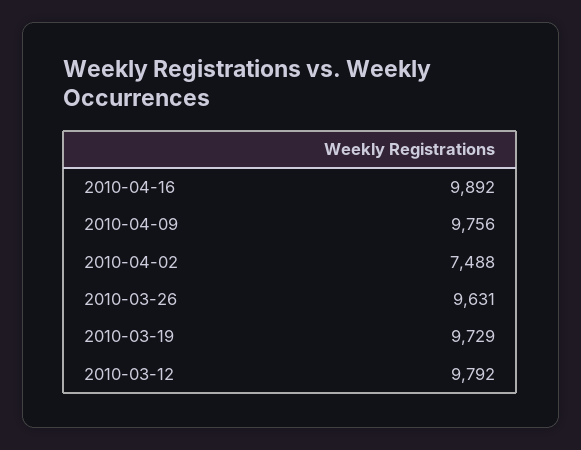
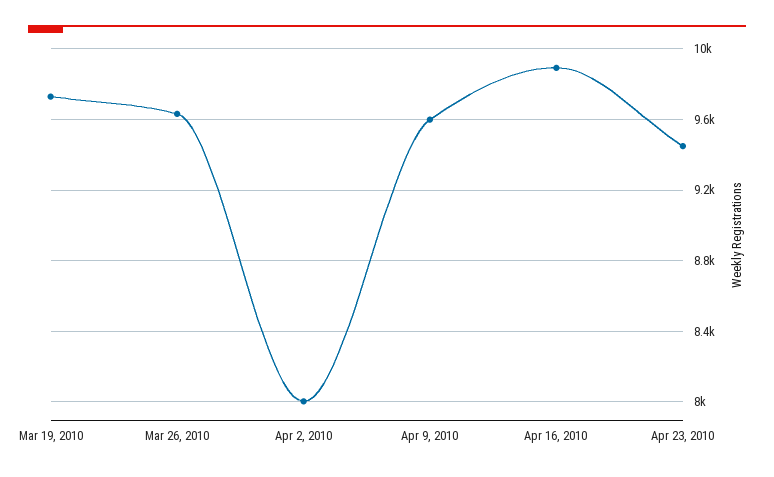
2010-04-09: 9756 -> 9600
2010-04-02: 7488 -> 8000
2010-03-12: 9792 -> none
Apr 23, 2010: none -> 9450

